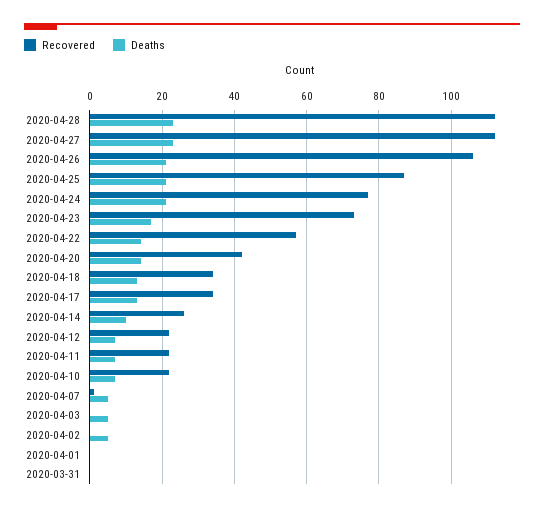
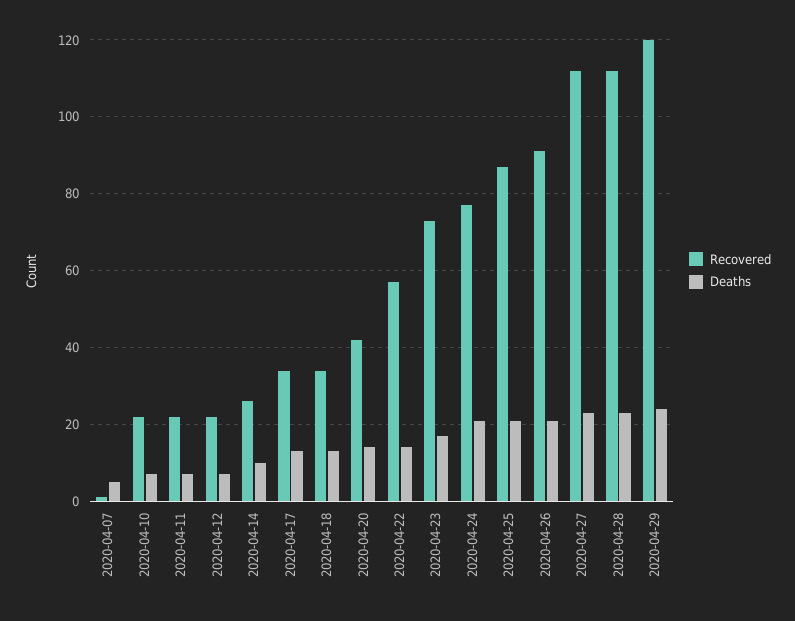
Recovered, 2020-04-26: 105 -> 90
Recovered, 2020-04-03: 0 -> none
Deaths, 2020-04-03: 5 -> none
Recovered, 2020-04-02: 0 -> none
Deaths, 2020-04-02: 5 -> none
Recovered, 2020-04-01: 0 -> none
Deaths, 2020-04-01: 0 -> none
Recovered, 2020-03-31: 0 -> none
Deaths, 2020-03-31: 0 -> none
Recovered, 2020-04-29: none -> 120
Deaths, 2020-04-29: none -> 25

